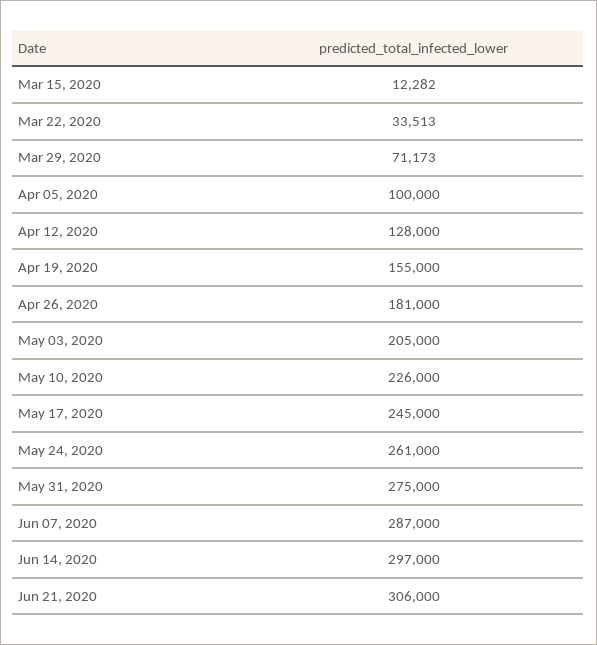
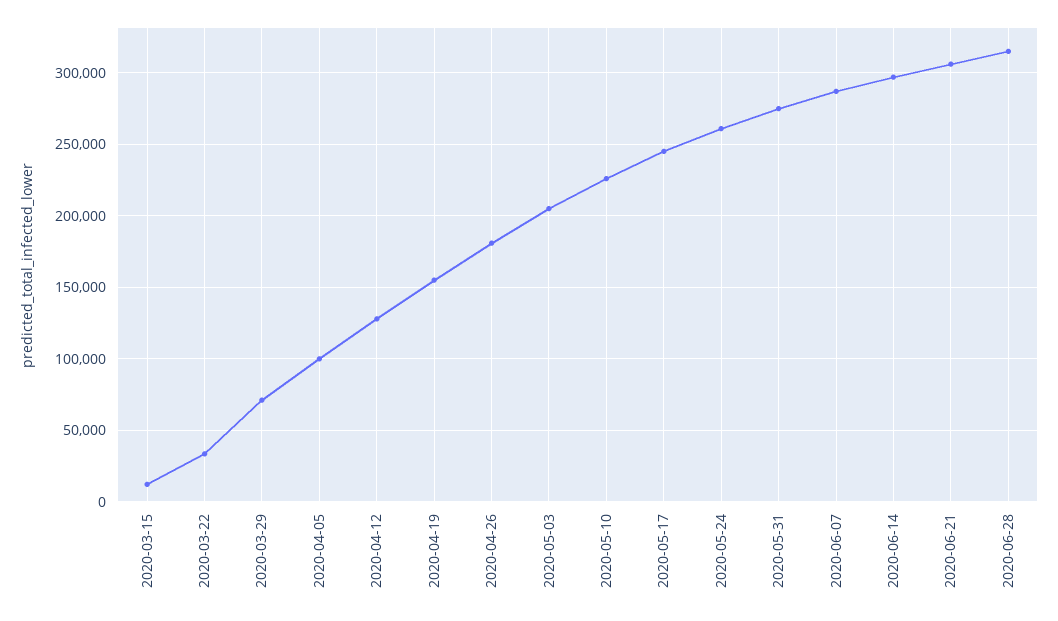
2020-06-28: none -> 315000

